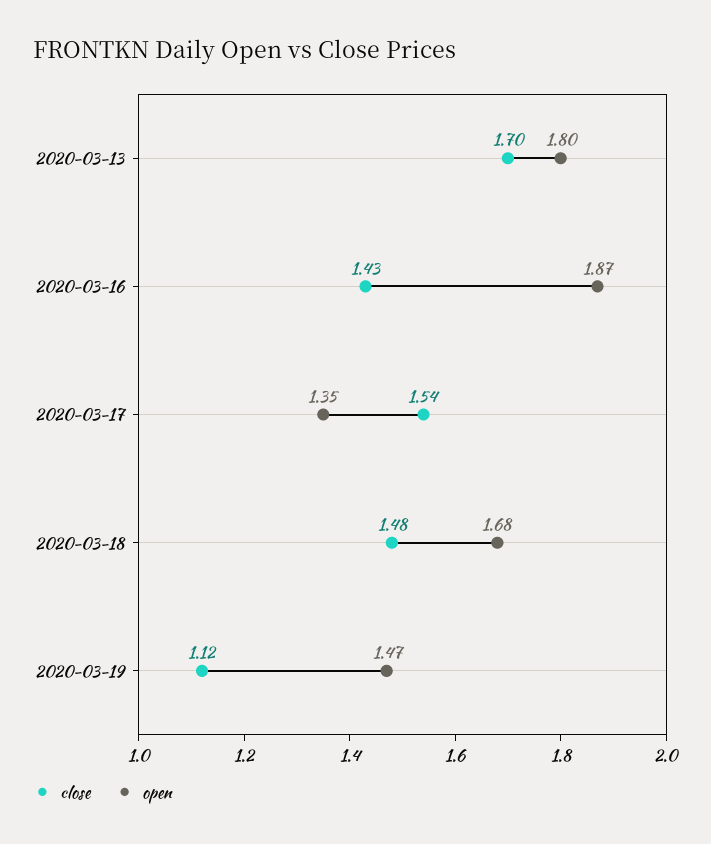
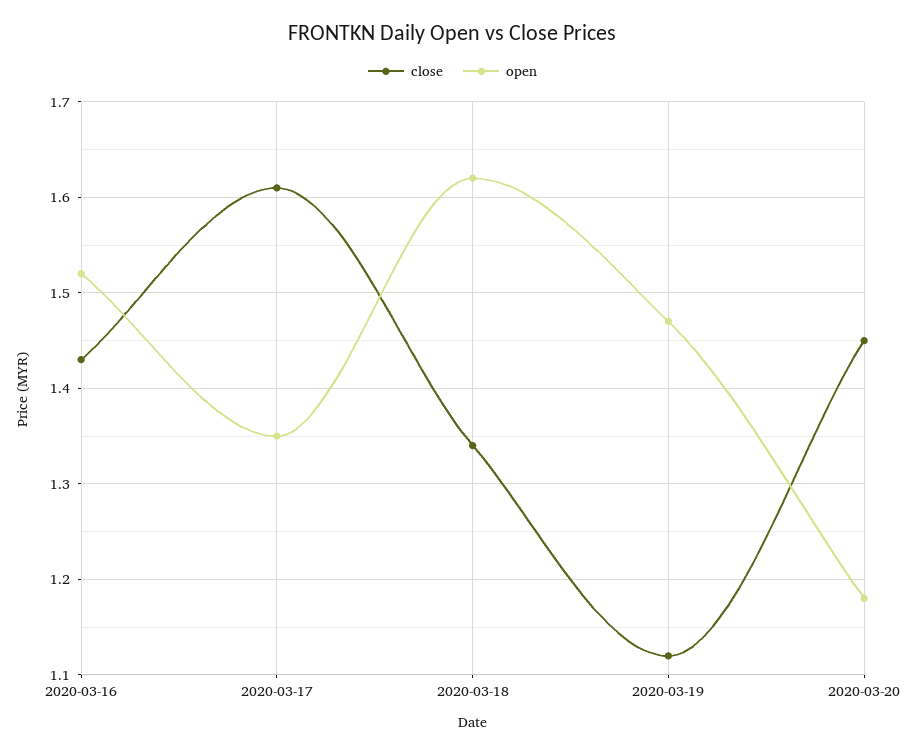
close, 2020-03-13: 1.7 -> none
open, 2020-03-13: 1.8 -> none
open, 2020-03-16: 1.87 -> 1.52
close, 2020-03-17: 1.54 -> 1.61
close, 2020-03-18: 1.48 -> 1.34
open, 2020-03-18: 1.68 -> 1.62
close, 2020-03-20: none -> 1.45
open, 2020-03-20: none -> 1.18

